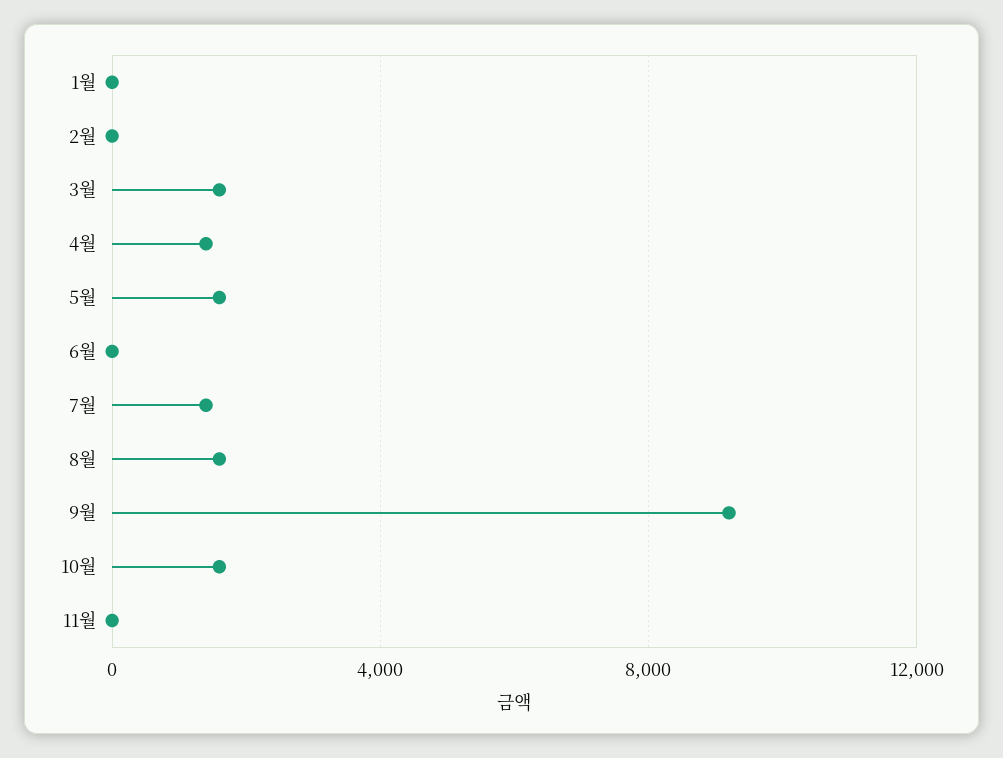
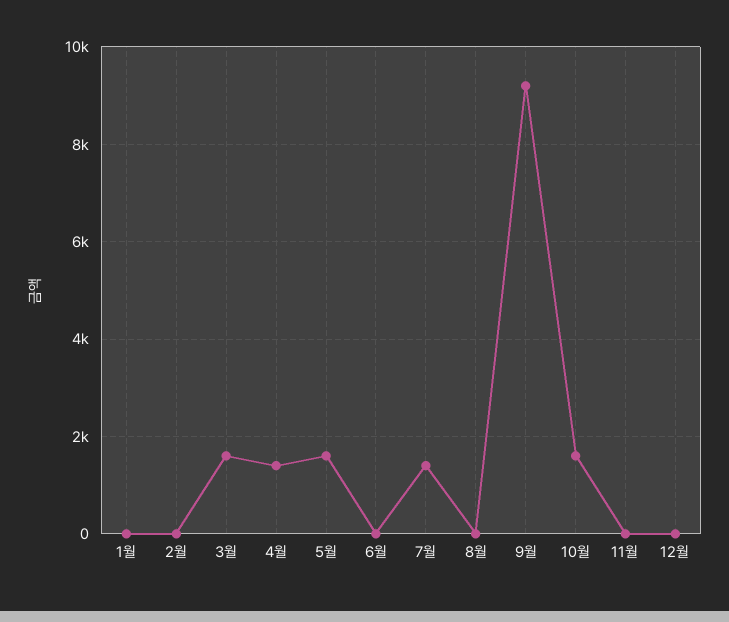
8월: 1500 -> 0
12월: none -> 0

